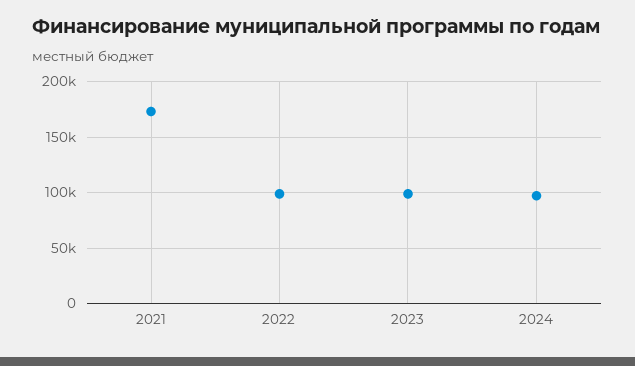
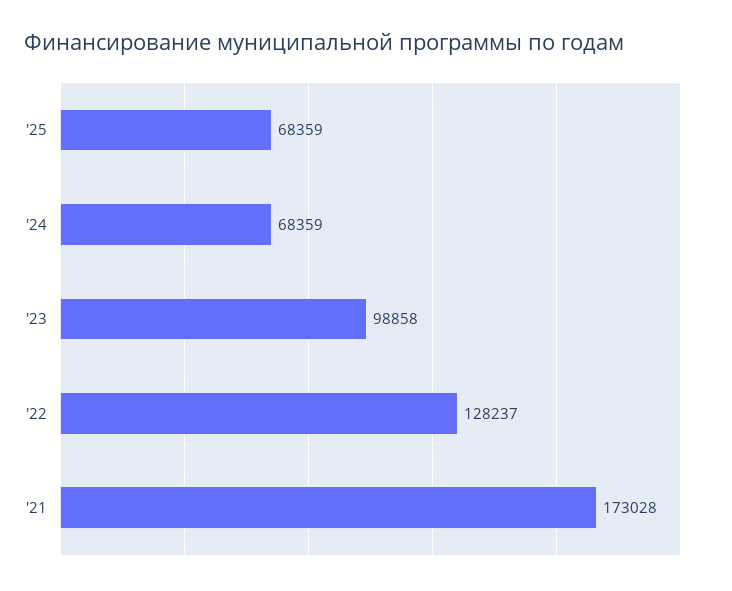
2022: 100000 -> 128237
2024: 100000 -> 68359
'25: none -> 68359

